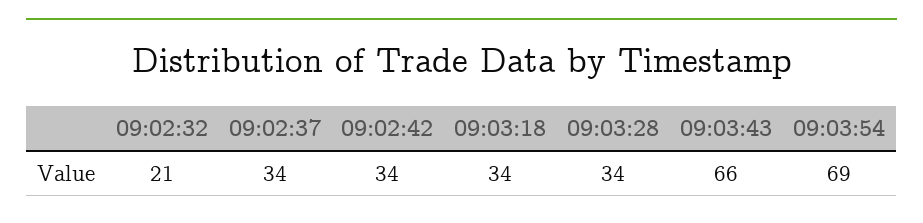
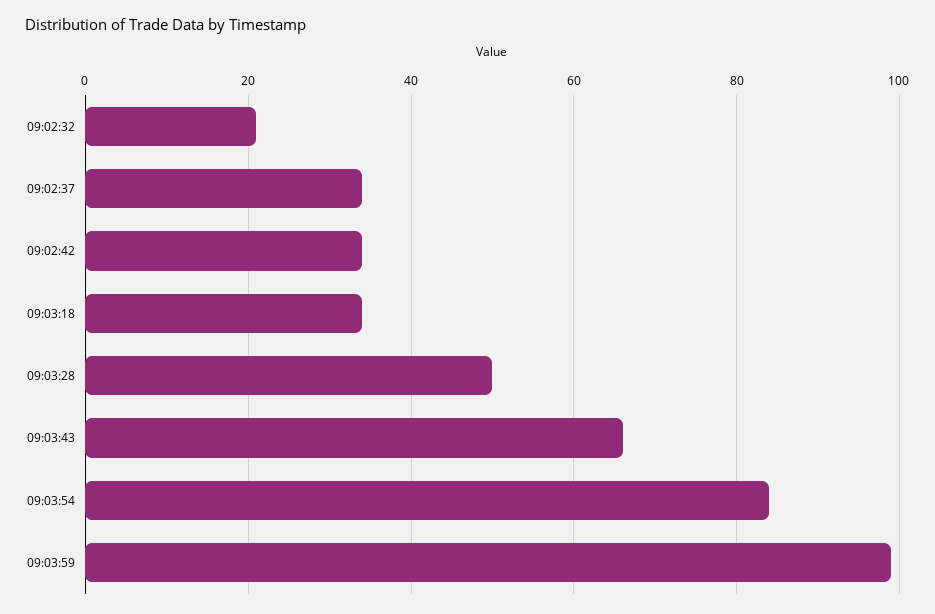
09:03:28: 34 -> 50
09:03:54: 69 -> 85
09:03:59: none -> 100

